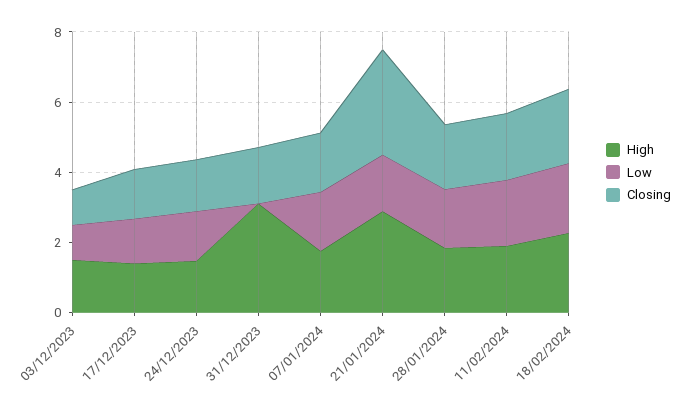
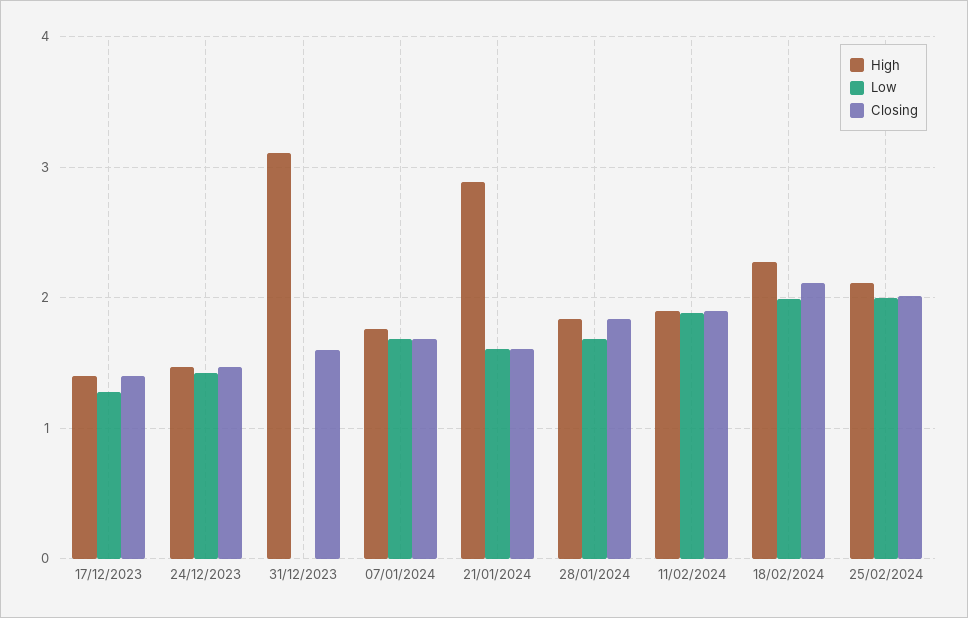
High, 03/12/2023: 1.5 -> none
Low, 03/12/2023: 1 -> none
Closing, 03/12/2023: 1 -> none
Closing, 21/01/2024: 3 -> 1.6
High, 25/02/2024: none -> 2.1
Low, 25/02/2024: none -> 2
Closing, 25/02/2024: none -> 2

